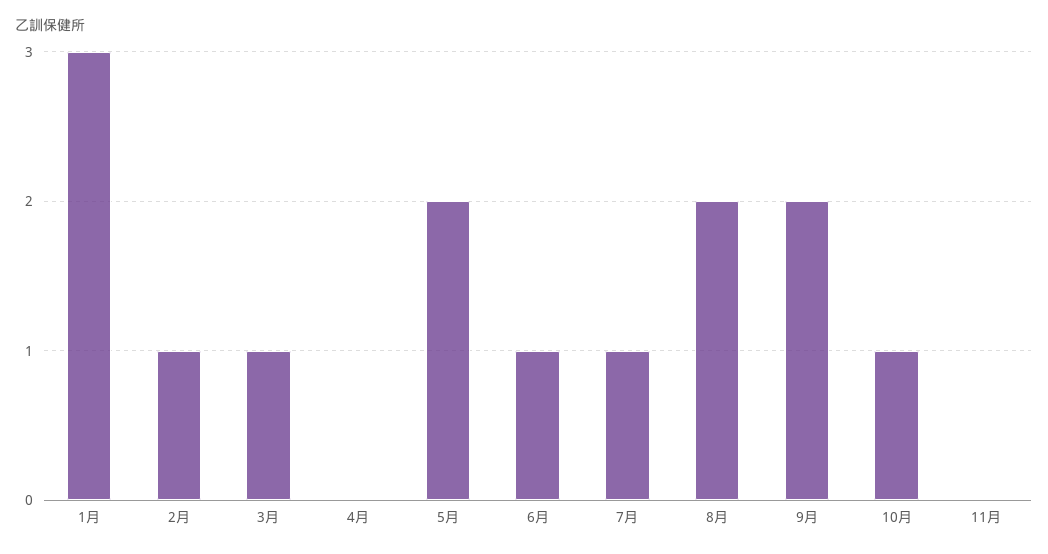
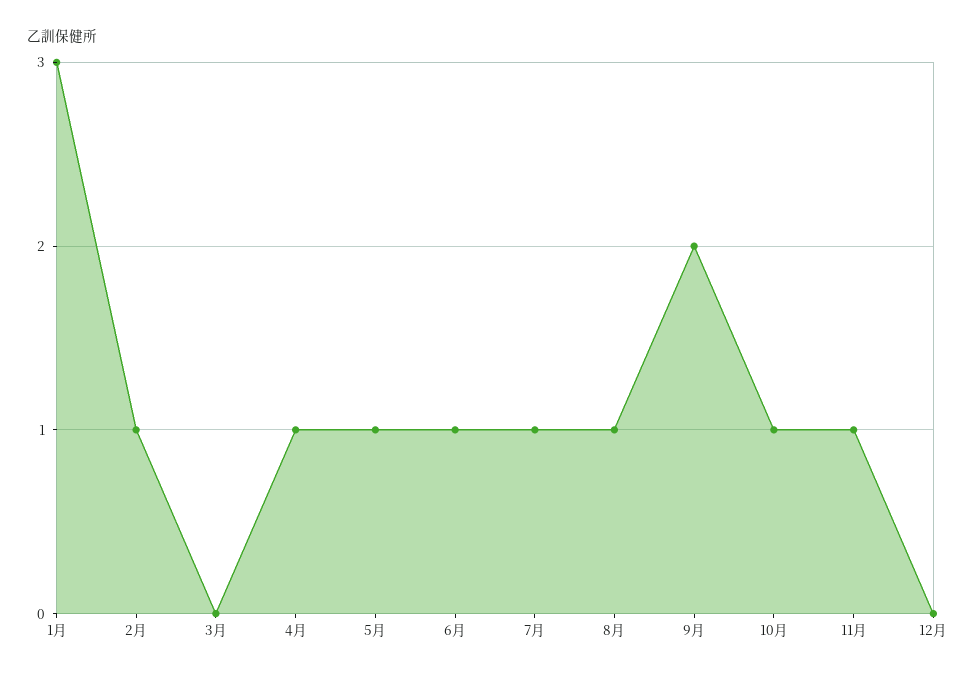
3月: 1 -> 0
4月: 0 -> 1
5月: 2 -> 1
8月: 2 -> 1
11月: 0 -> 1
12月: none -> 0

